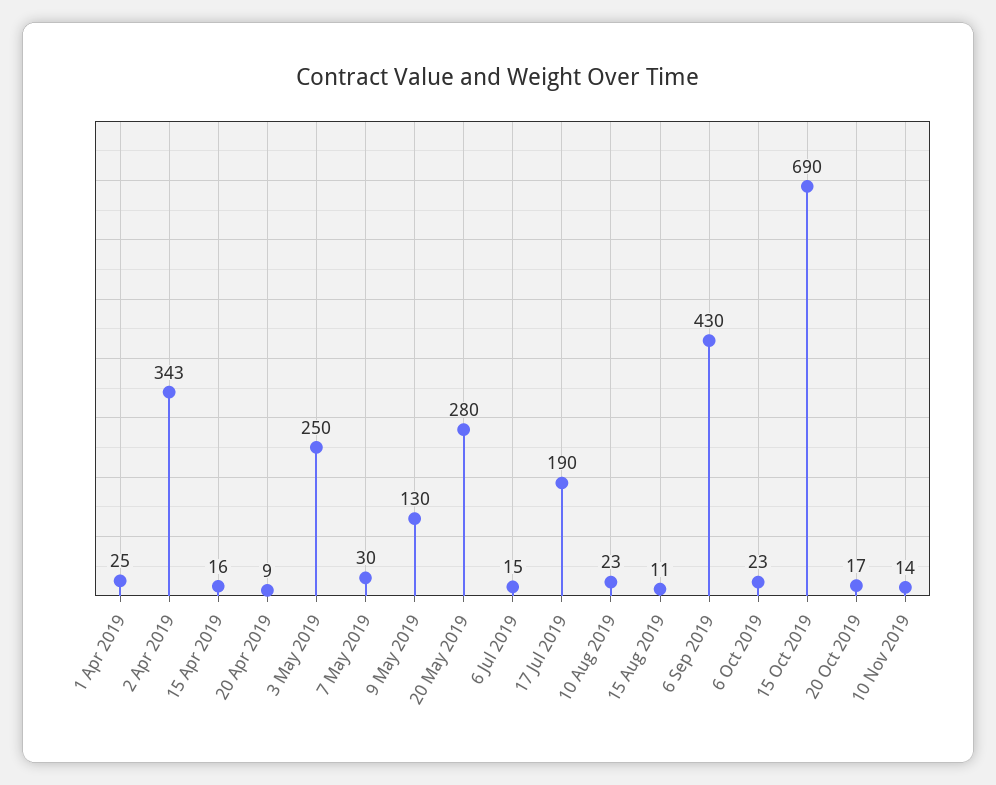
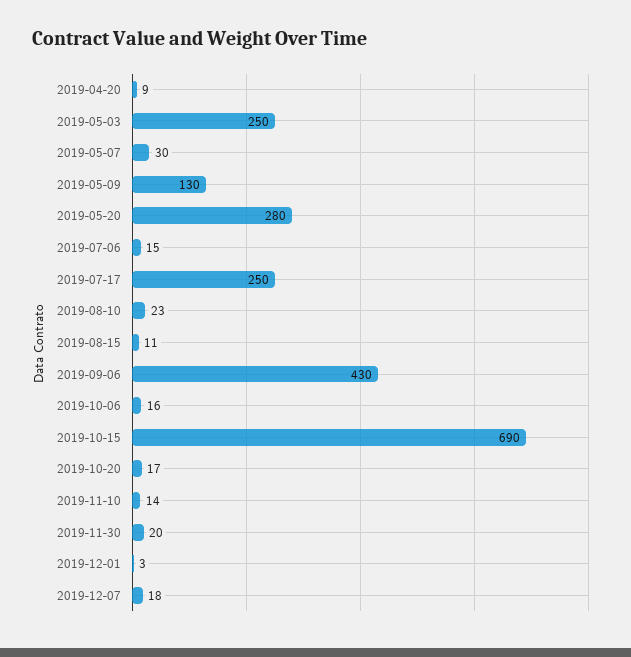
1 Apr 2019: 25 -> none
2 Apr 2019: 343 -> none
15 Apr 2019: 16 -> none
17 Jul 2019: 190 -> 250
6 Oct 2019: 23 -> 16
2019-11-30: none -> 20
2019-12-01: none -> 3
2019-12-07: none -> 18

